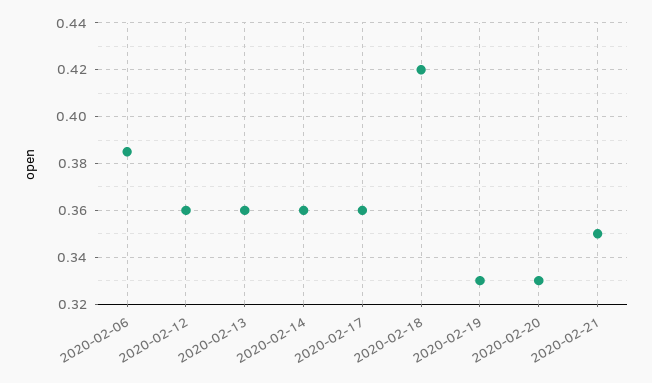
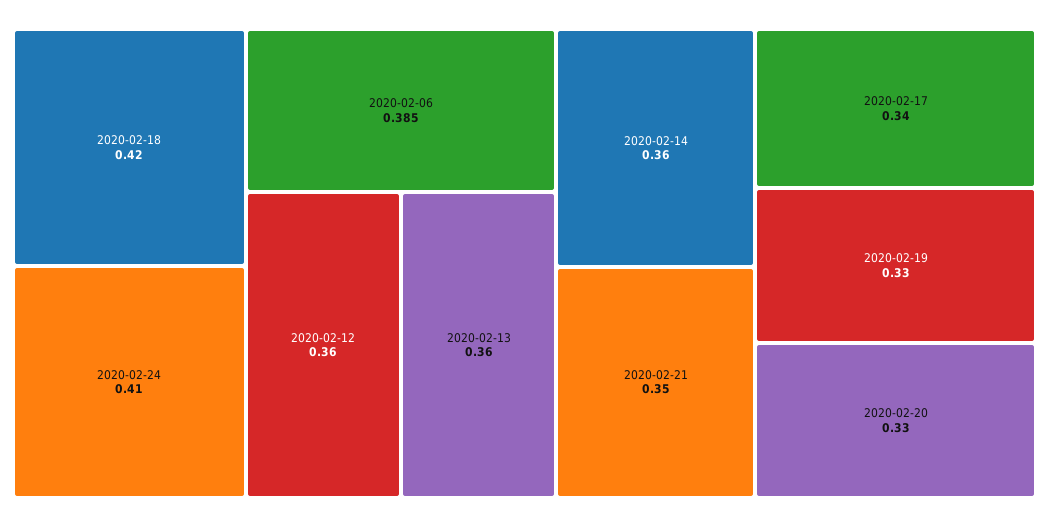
2020-02-17: 0.36 -> 0.34
2020-02-24: none -> 0.41

